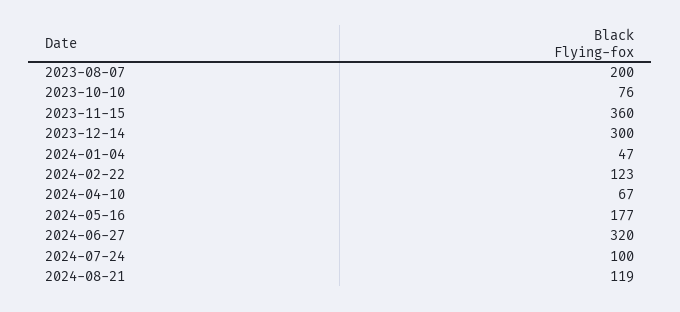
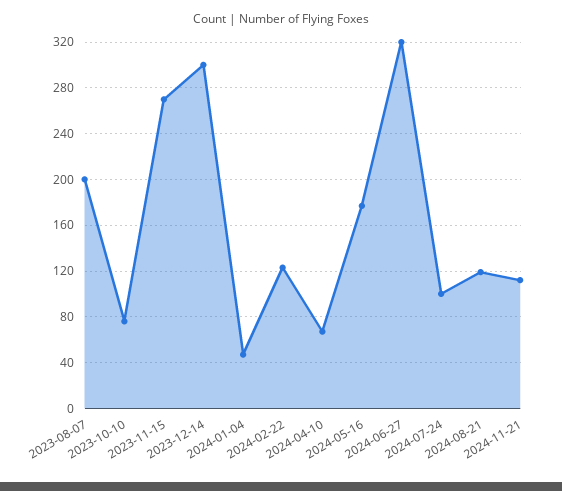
2023-11-15: 360 -> 270
2024-11-21: none -> 110

